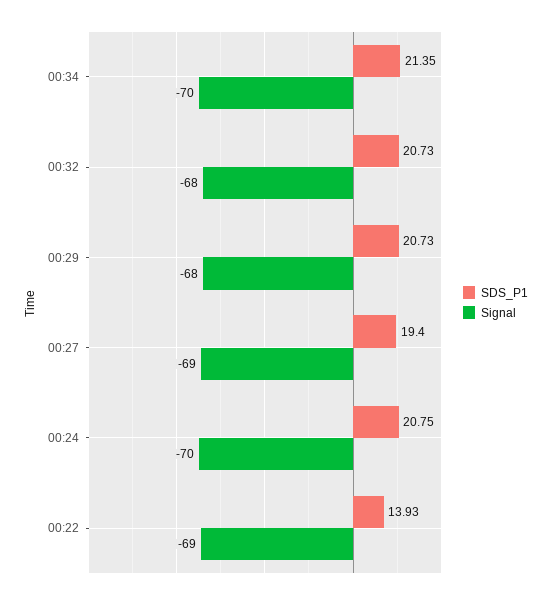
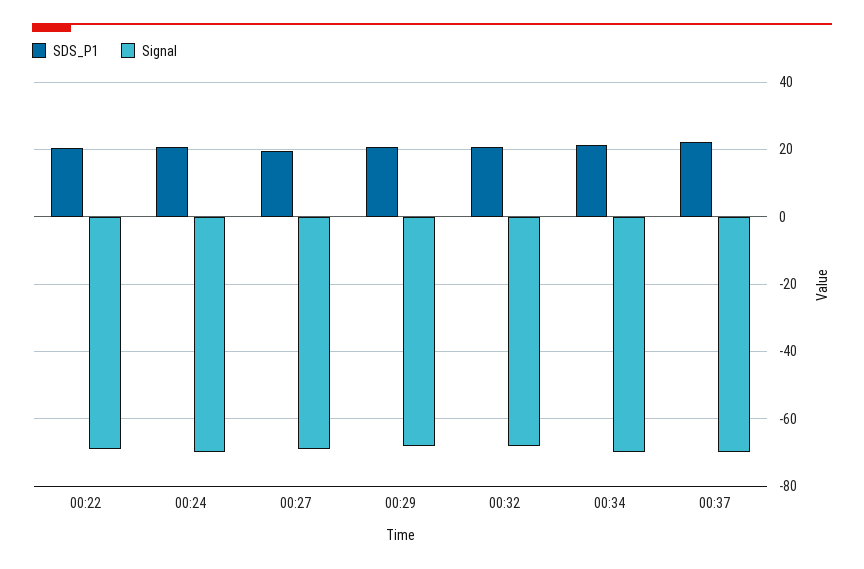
SDS_P1, 00:22: 13.93 -> 20
SDS_P1, 00:37: none -> 22
Signal, 00:37: none -> -70

